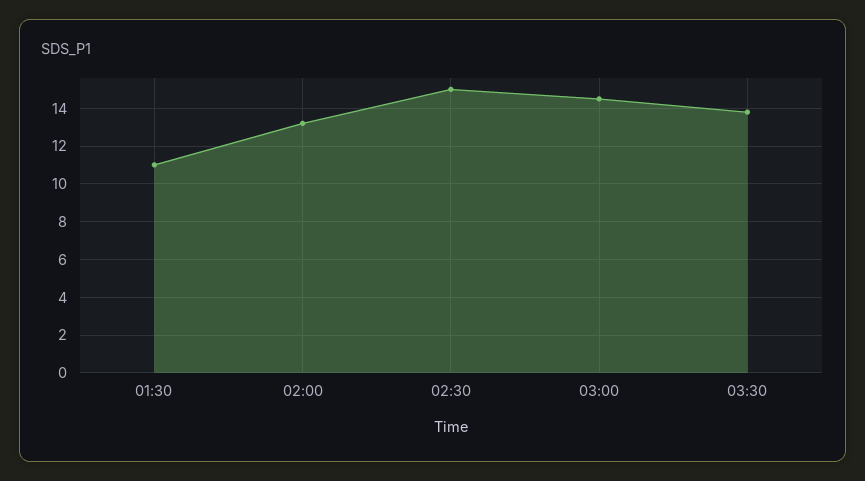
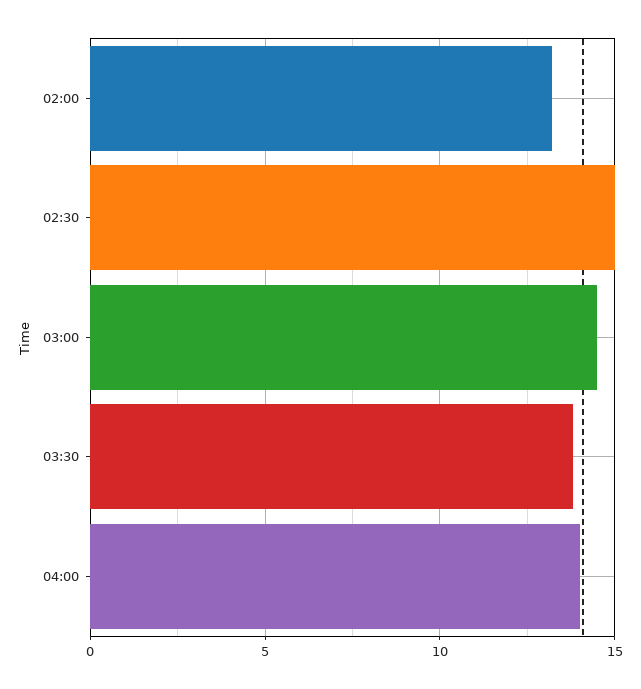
01:30: 11 -> none
04:00: none -> 14

